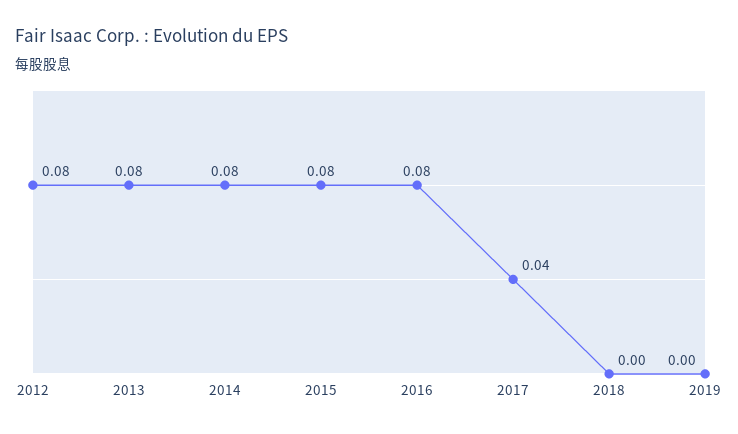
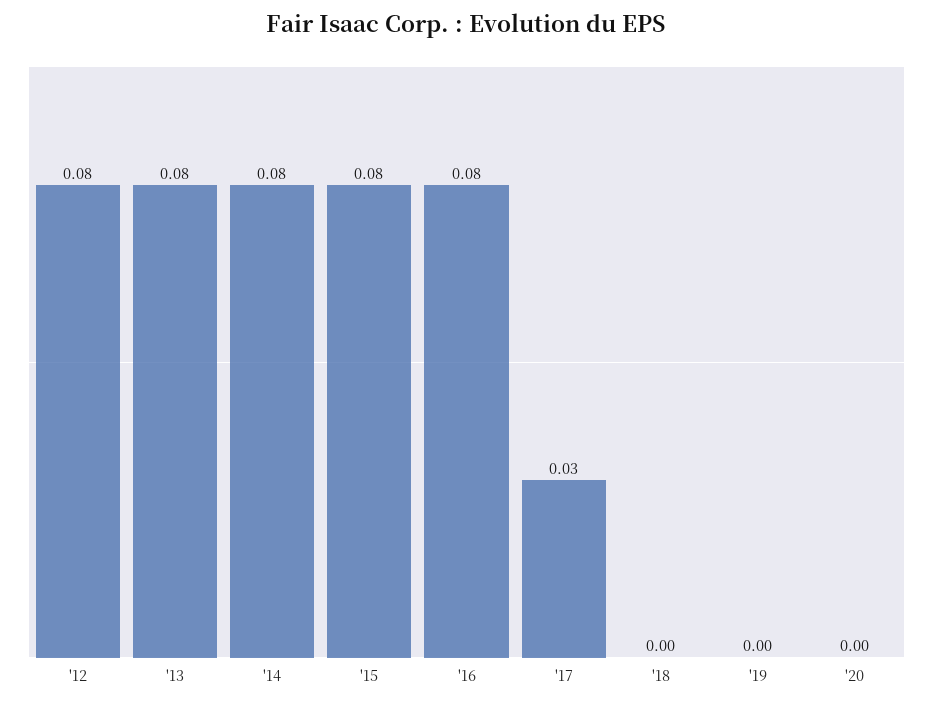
2017: 0.04 -> 0.03
'20: none -> 0

